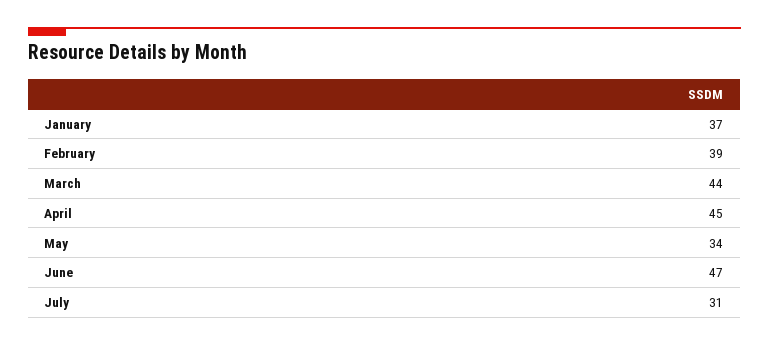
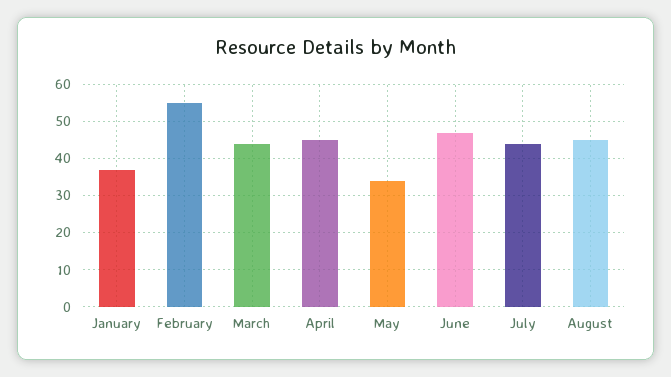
February: 39 -> 55
July: 31 -> 45
August: none -> 45

